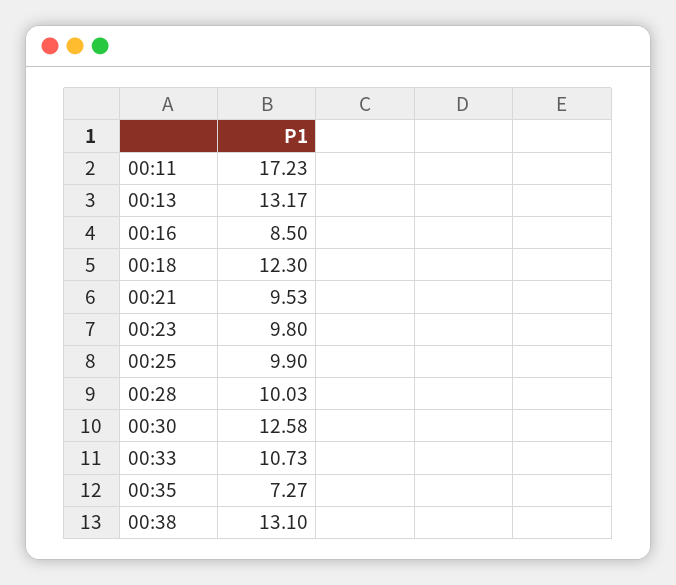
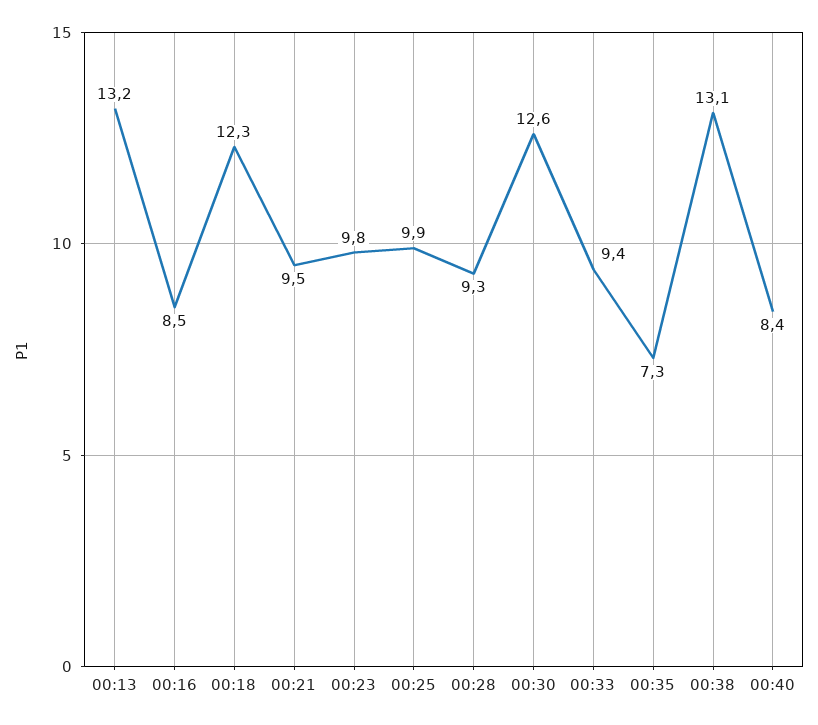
00:11: 17.23 -> none
00:28: 10.03 -> 9.3
00:33: 10.73 -> 9.4
00:40: none -> 8.4

